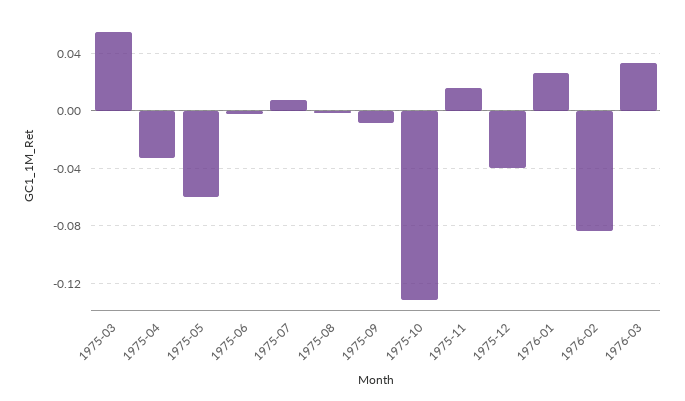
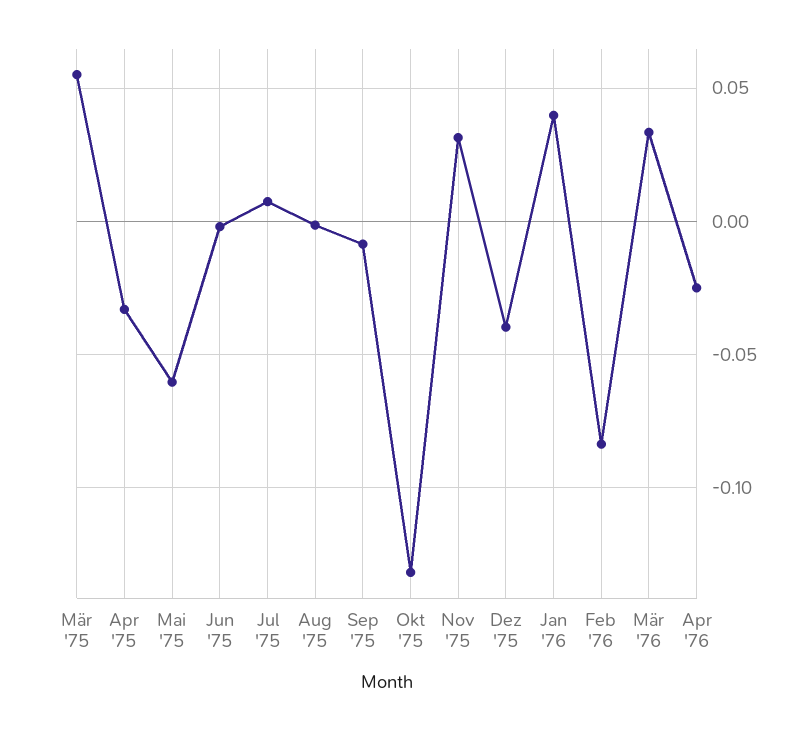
1975-11: 0.015 -> 0.03
1976-01: 0.025 -> 0.04
Apr '76: none -> -0.025

